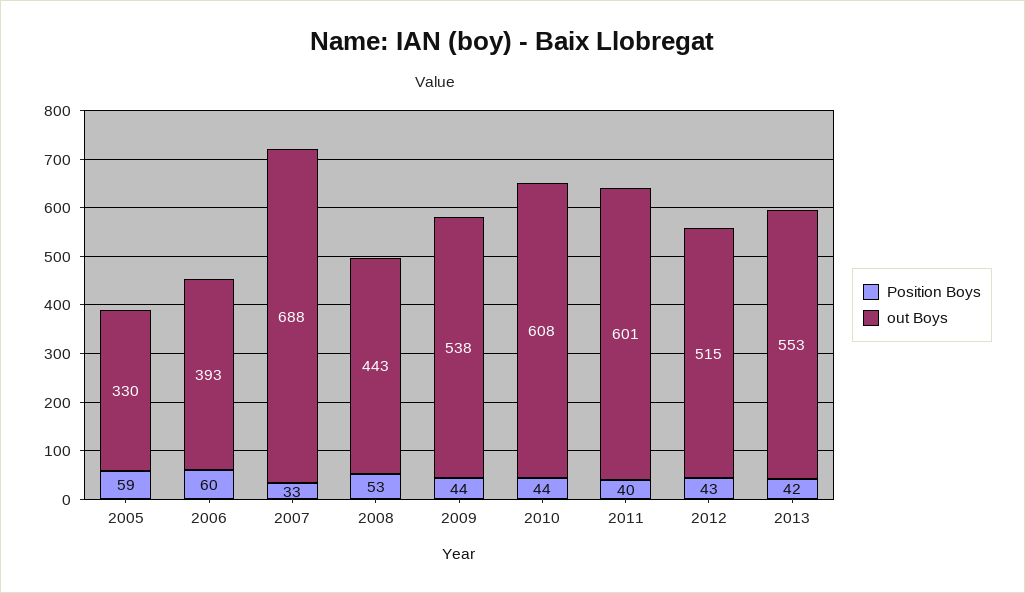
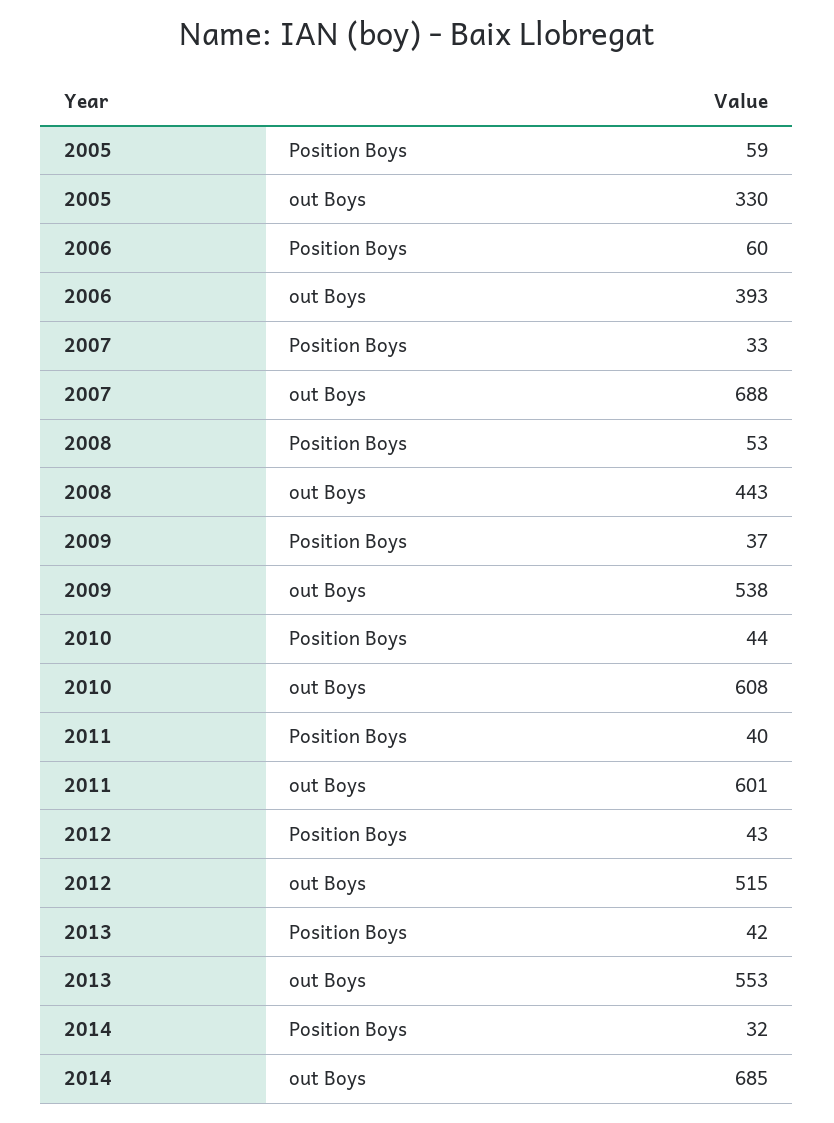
Position Boys, 2009: 44 -> 37
Position Boys, 2014: none -> 32
out Boys, 2014: none -> 685

